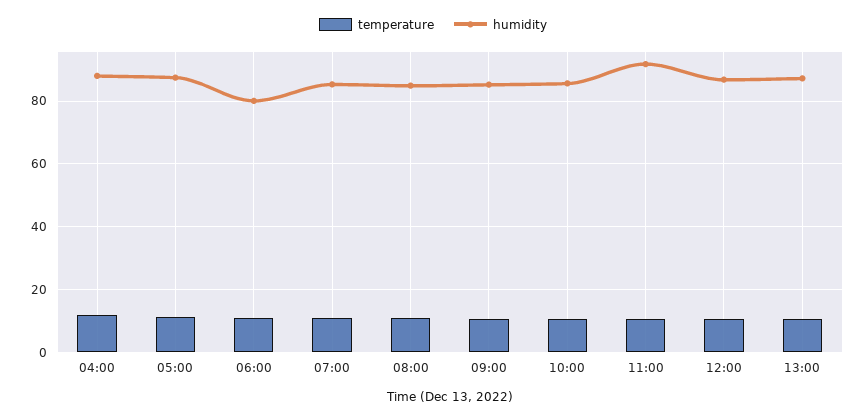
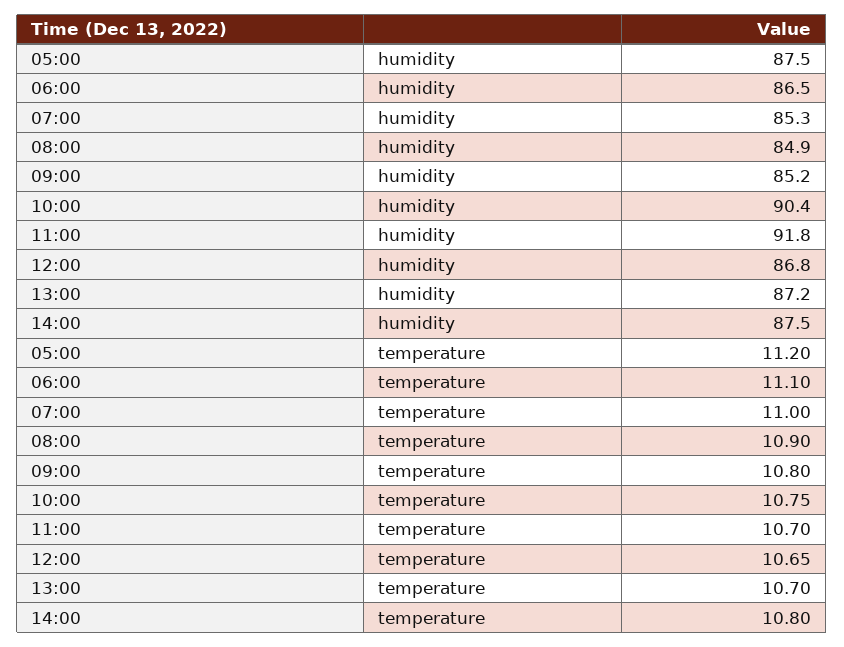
temperature, 04:00: 12 -> none
humidity, 04:00: 88 -> none
humidity, 06:00: 80 -> 86.5
humidity, 10:00: 86 -> 90.4
humidity, 14:00: none -> 87.5
temperature, 14:00: none -> 10.8

